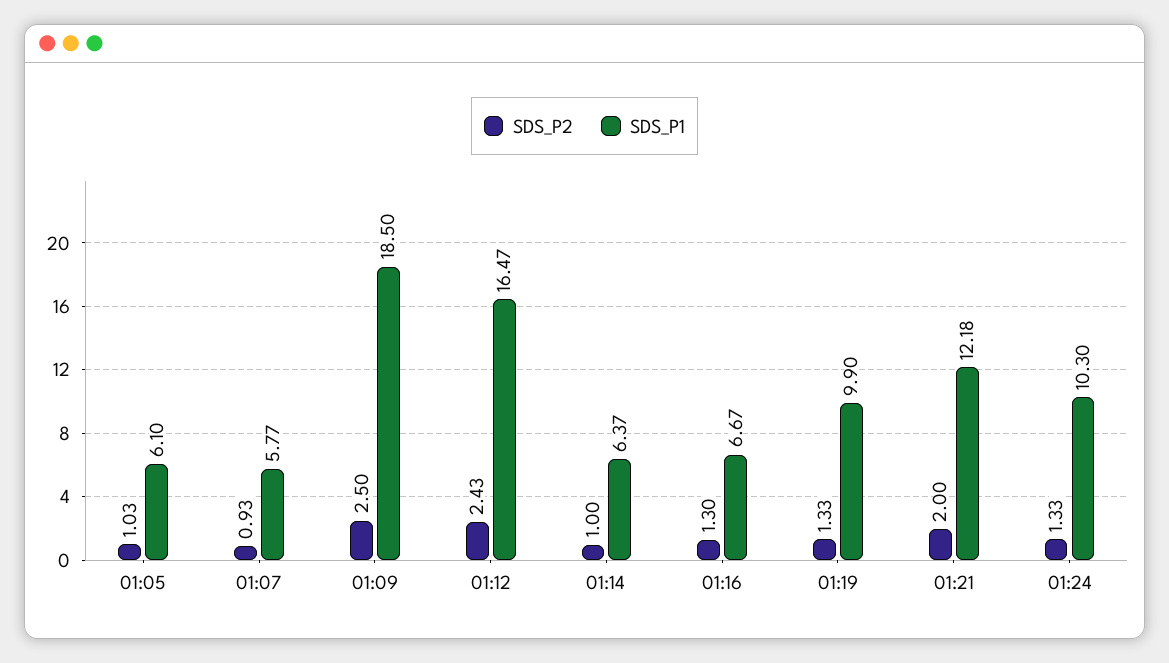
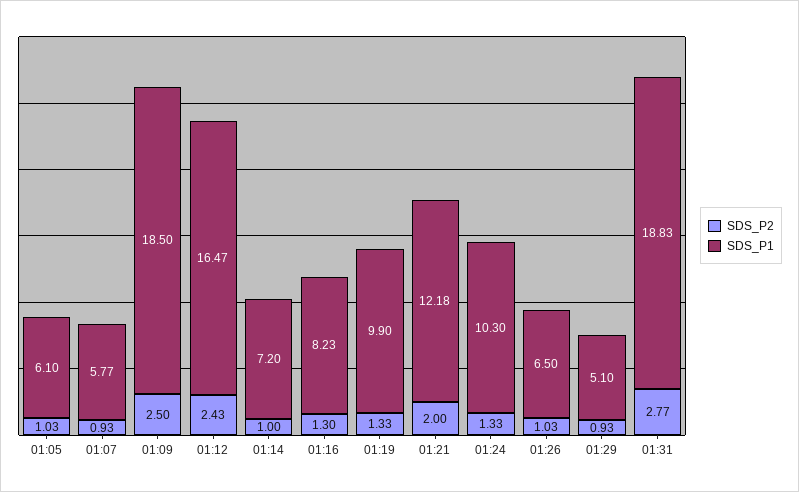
SDS_P1, 01:14: 6.37 -> 7.2
SDS_P1, 01:16: 6.67 -> 8.23
SDS_P2, 01:26: none -> 1.03
SDS_P1, 01:26: none -> 6.5
SDS_P2, 01:29: none -> 0.93
SDS_P1, 01:29: none -> 5.1
SDS_P2, 01:31: none -> 2.77
SDS_P1, 01:31: none -> 18.83

